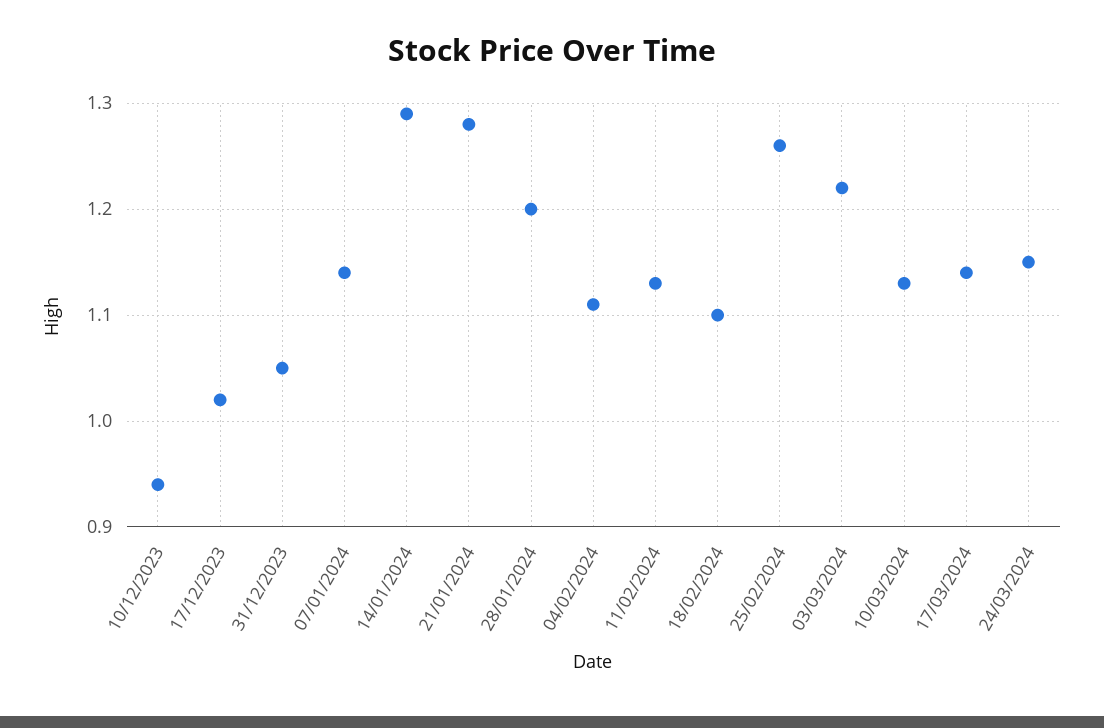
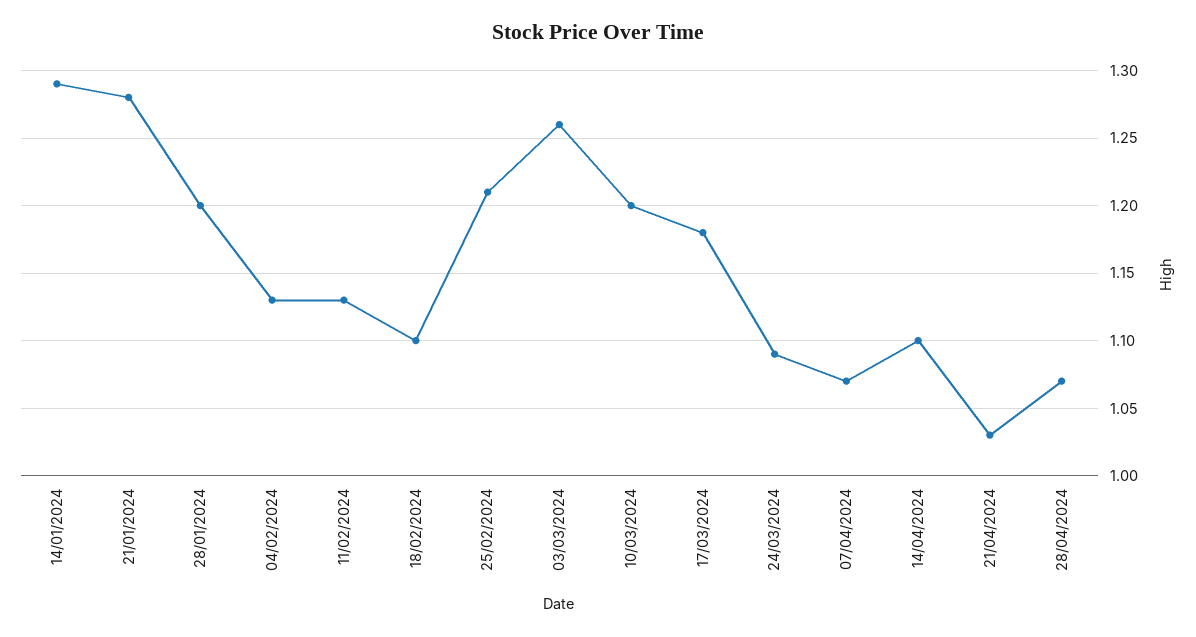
10/12/2023: 0.94 -> none
17/12/2023: 1.02 -> none
31/12/2023: 1.05 -> none
07/01/2024: 1.14 -> none
04/02/2024: 1.11 -> 1.13
25/02/2024: 1.26 -> 1.21
03/03/2024: 1.22 -> 1.26
10/03/2024: 1.13 -> 1.2
17/03/2024: 1.14 -> 1.18
24/03/2024: 1.15 -> 1.09
07/04/2024: none -> 1.07
14/04/2024: none -> 1.1
21/04/2024: none -> 1.03
28/04/2024: none -> 1.07

